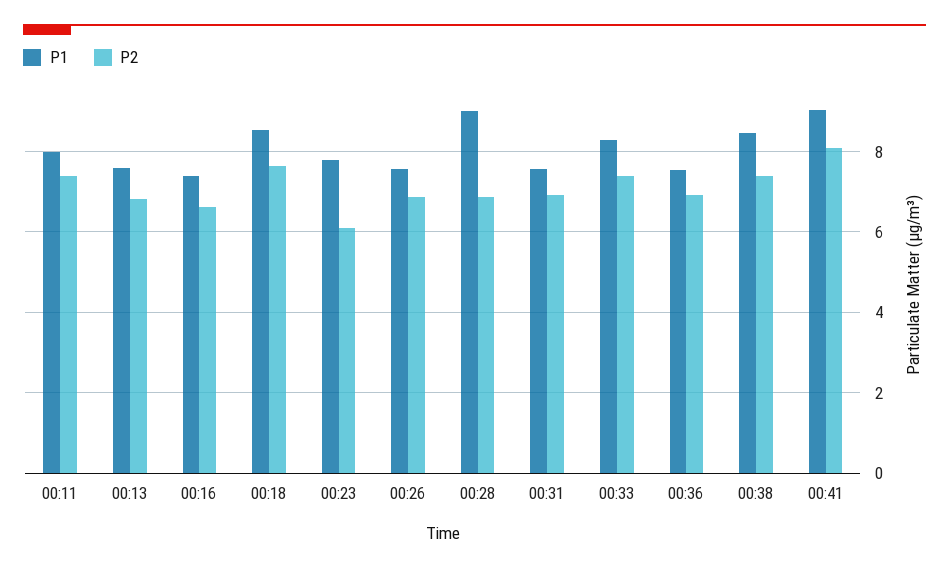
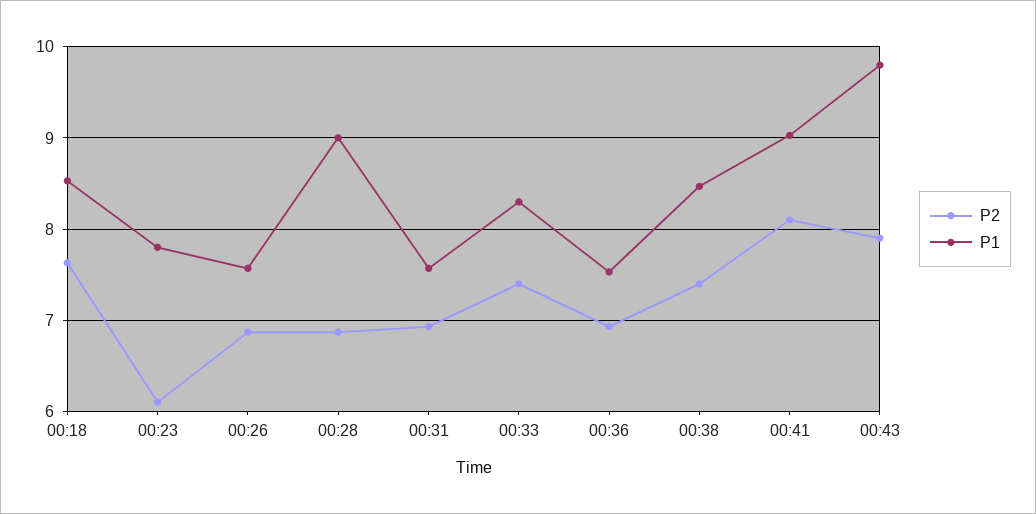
P1, 00:11: 8 -> none
P2, 00:11: 7.4 -> none
P1, 00:13: 7.6 -> none
P2, 00:13: 6.8 -> none
P1, 00:16: 7.4 -> none
P2, 00:16: 6.6 -> none
P2, 00:43: none -> 7.9
P1, 00:43: none -> 9.8

